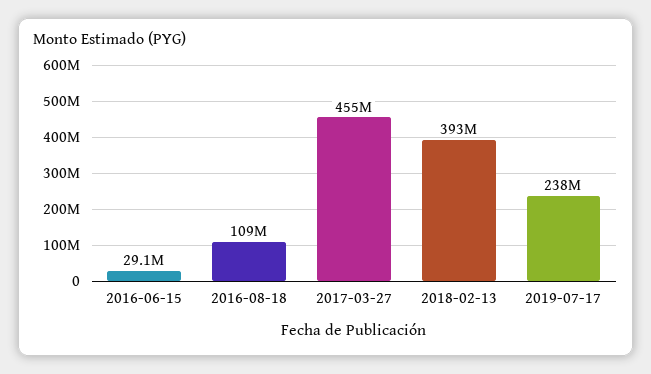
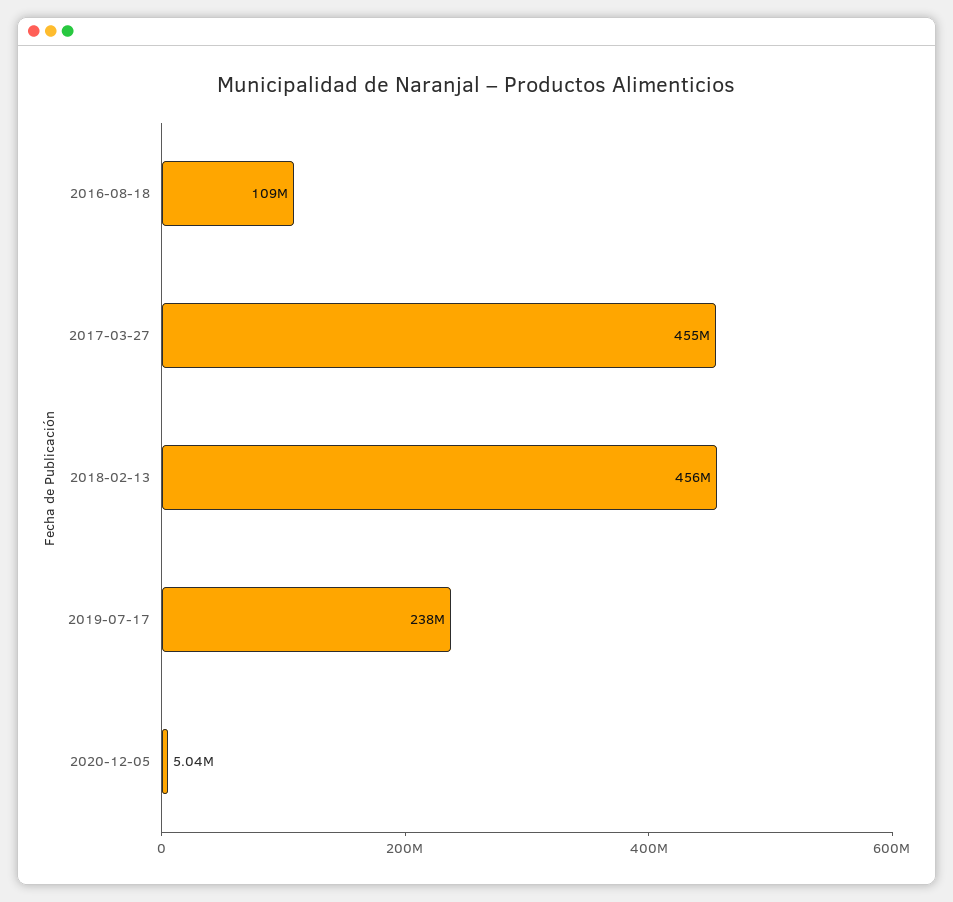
2016-06-15: 29100000 -> none
2018-02-13: 393000000 -> 456000000
2020-12-05: none -> 5040000

